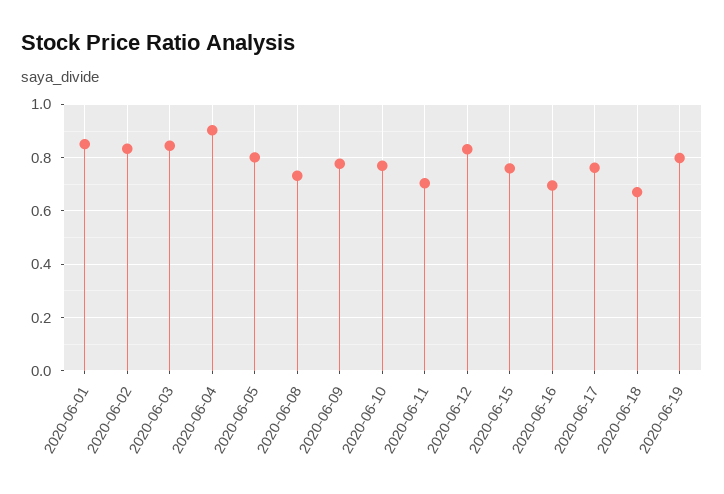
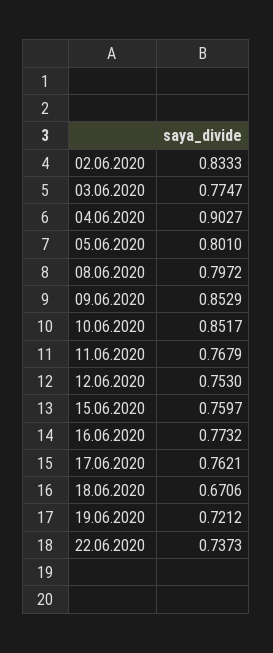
2020-06-01: 0.85 -> none
2020-06-03: 0.85 -> 0.7747
2020-06-08: 0.725 -> 0.7972
2020-06-09: 0.775 -> 0.8529
2020-06-10: 0.775 -> 0.8517
2020-06-11: 0.7 -> 0.7679
2020-06-12: 0.825 -> 0.753
2020-06-16: 0.7 -> 0.7732
2020-06-19: 0.8 -> 0.7212
22.06.2020: none -> 0.7373

